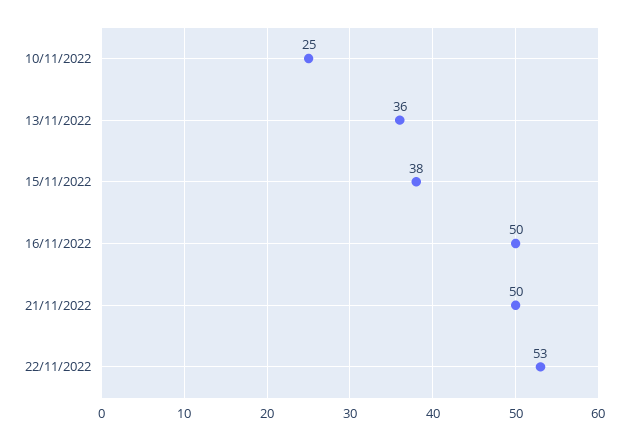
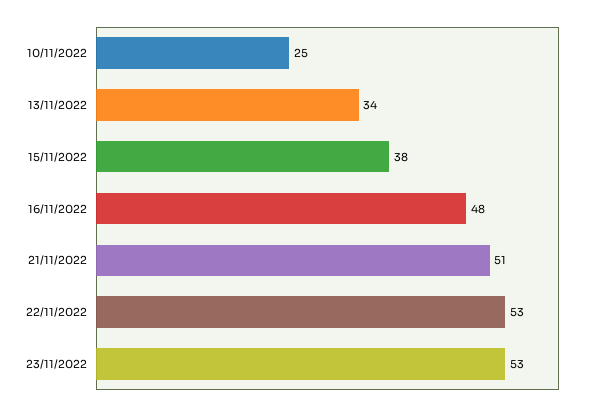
13/11/2022: 36 -> 34
16/11/2022: 50 -> 48
21/11/2022: 50 -> 51
23/11/2022: none -> 53

